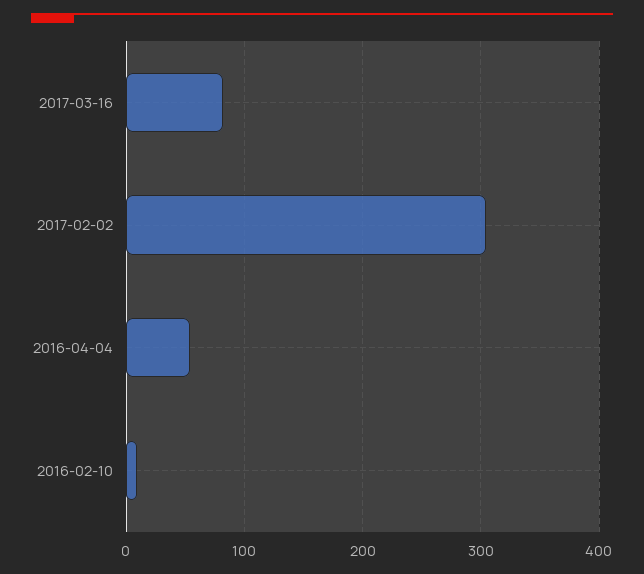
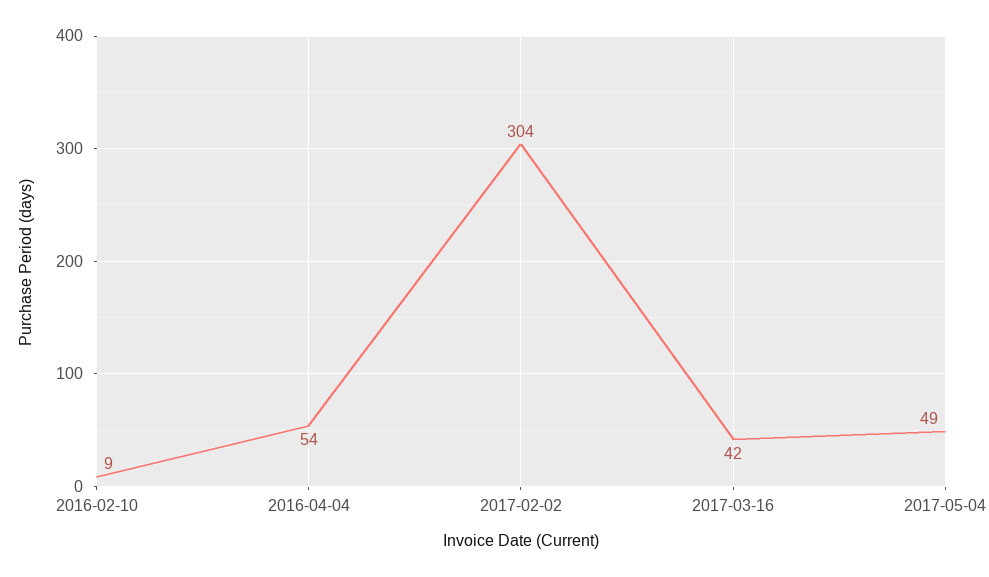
2017-03-16: 80 -> 42
2017-05-04: none -> 49

